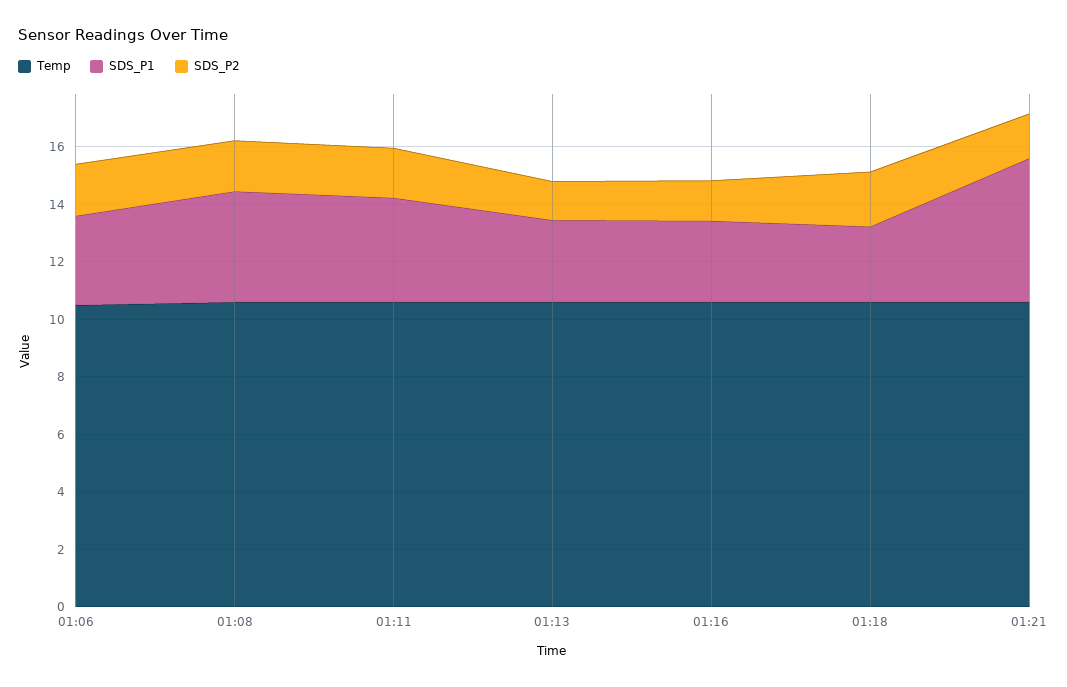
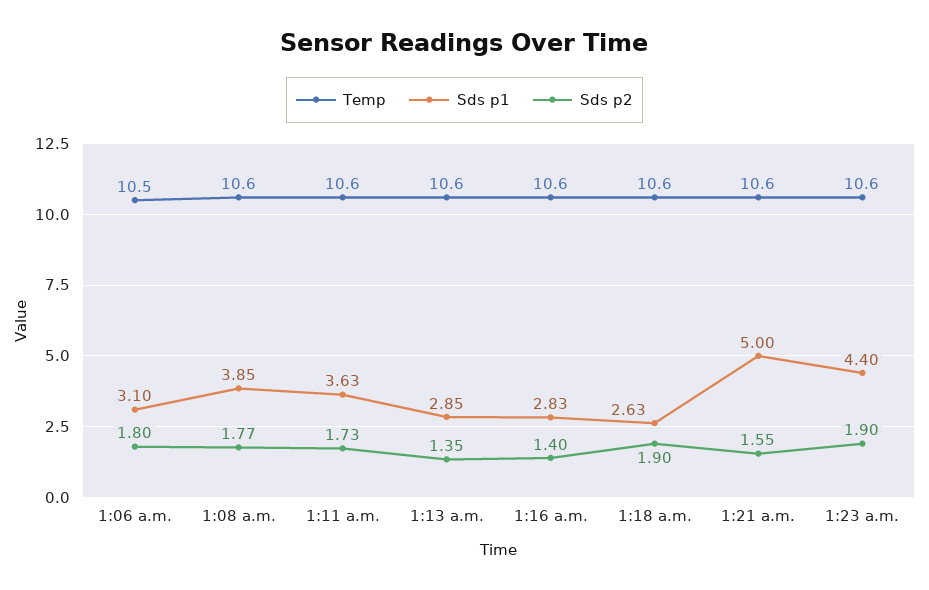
Temp, 1:23 a.m.: none -> 10.6
SDS_P1, 1:23 a.m.: none -> 4.4
SDS_P2, 1:23 a.m.: none -> 1.9

